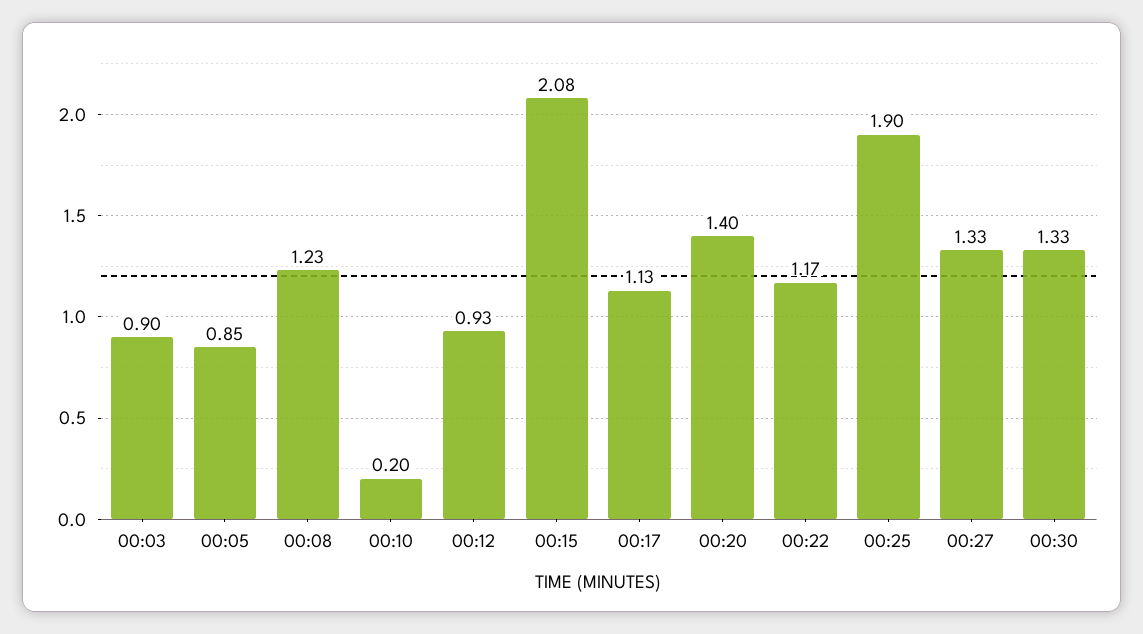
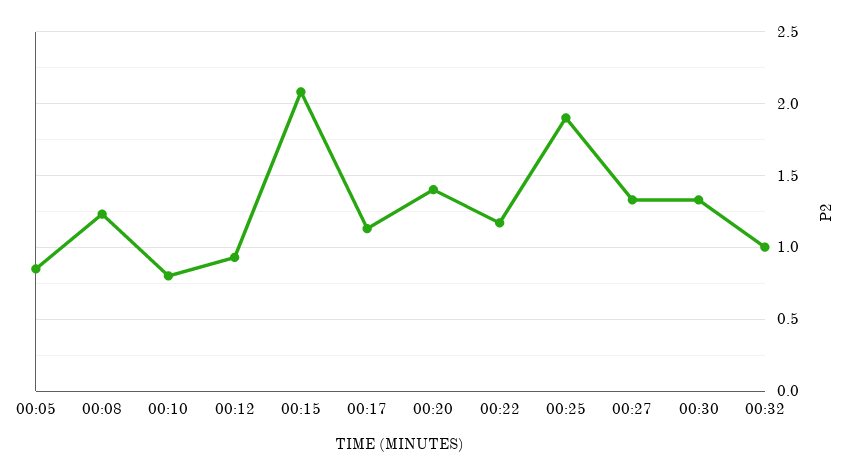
00:03: 0.9 -> none
00:10: 0.2 -> 0.8
00:32: none -> 1

